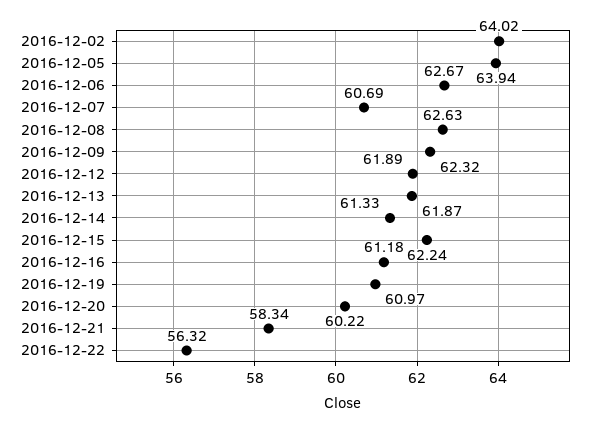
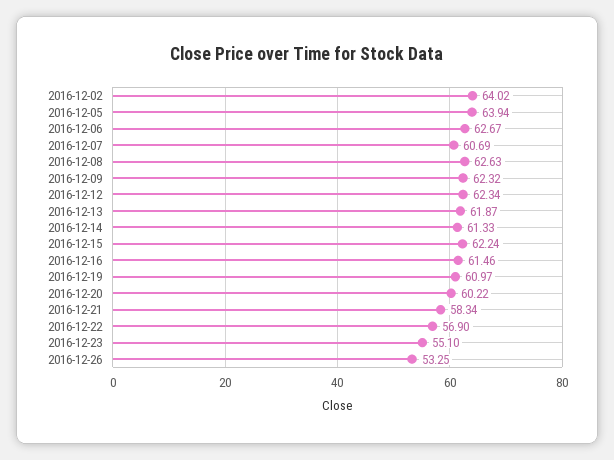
2016-12-12: 61.89 -> 62.34
2016-12-16: 61.18 -> 61.46
2016-12-22: 56.32 -> 56.9
2016-12-23: none -> 55.1
2016-12-26: none -> 53.25

